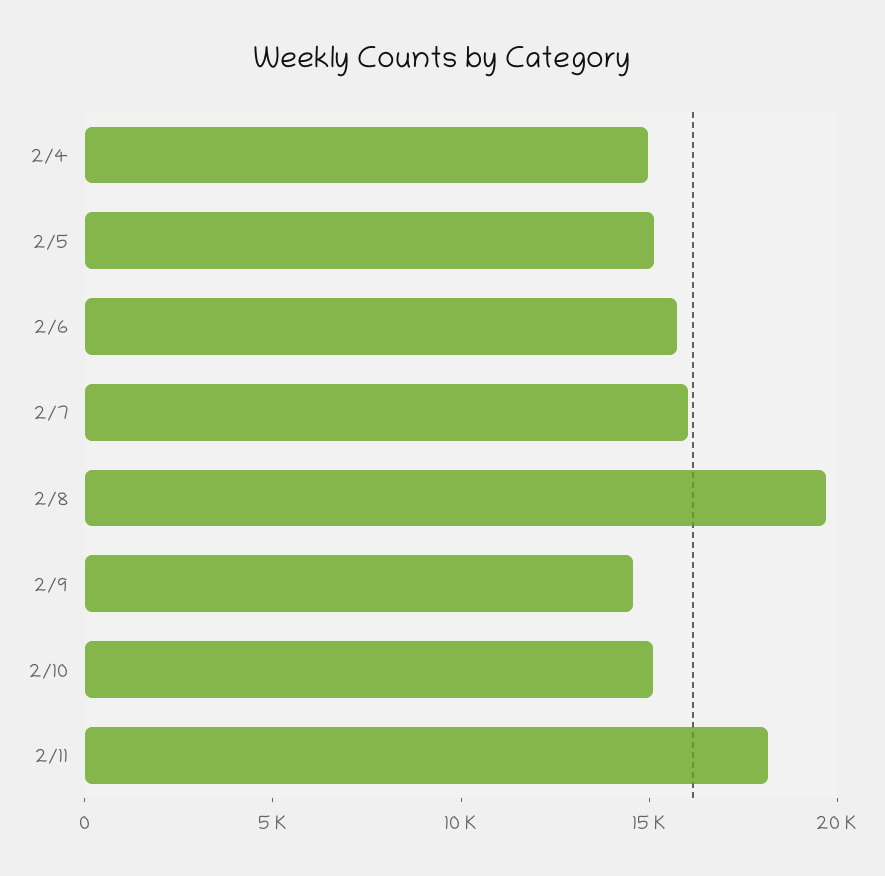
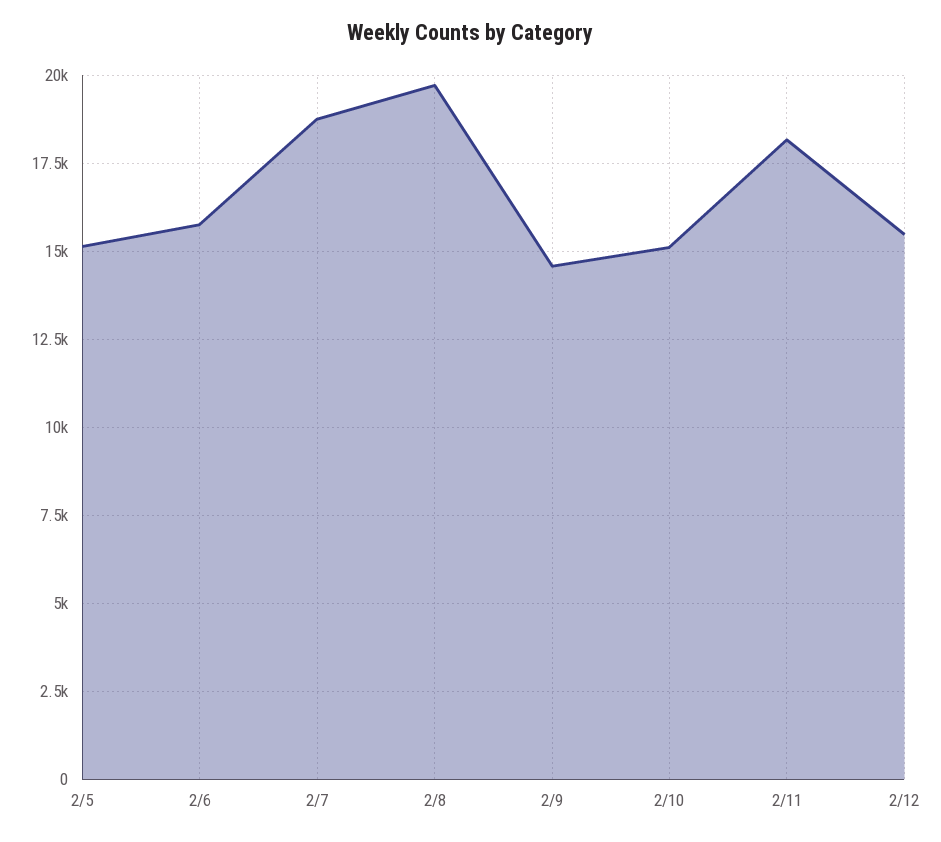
2/4: 15000 -> none
2/7: 16000 -> 18750
2/12: none -> 15500

